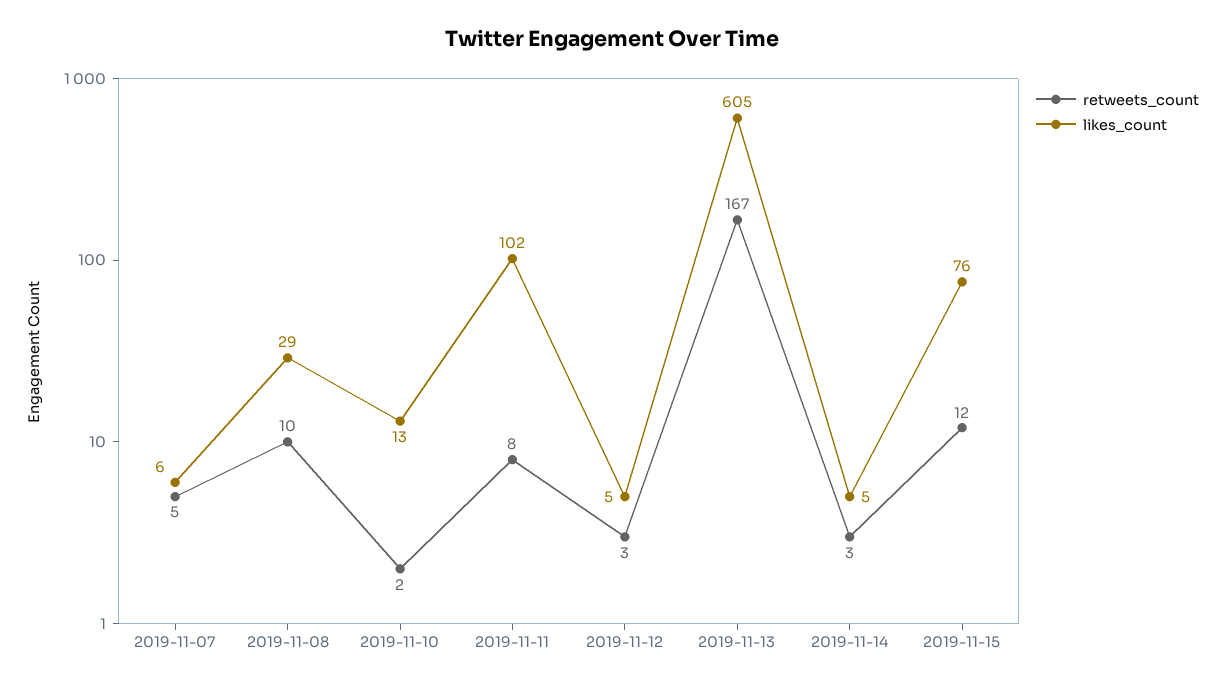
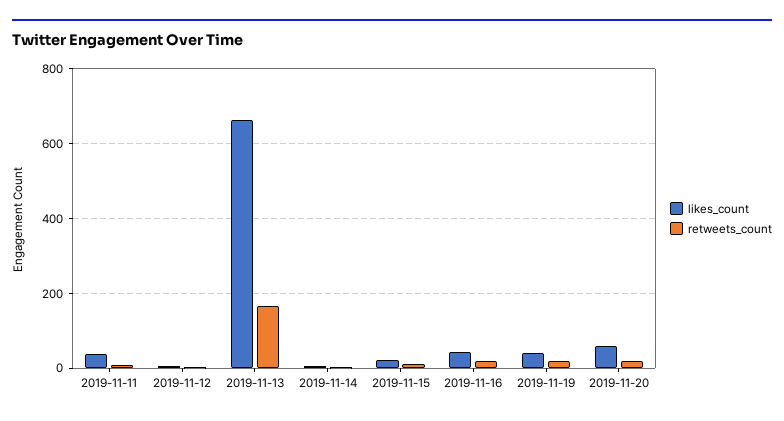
retweets_count, 2019-11-07: 5 -> none
likes_count, 2019-11-07: 6 -> none
retweets_count, 2019-11-08: 10 -> none
likes_count, 2019-11-08: 29 -> none
retweets_count, 2019-11-10: 2 -> none
likes_count, 2019-11-10: 13 -> none
likes_count, 2019-11-11: 102 -> 40
likes_count, 2019-11-13: 605 -> 660
likes_count, 2019-11-15: 76 -> 20
likes_count, 2019-11-16: none -> 40
retweets_count, 2019-11-16: none -> 20
likes_count, 2019-11-19: none -> 40
retweets_count, 2019-11-19: none -> 20
likes_count, 2019-11-20: none -> 60
retweets_count, 2019-11-20: none -> 20

